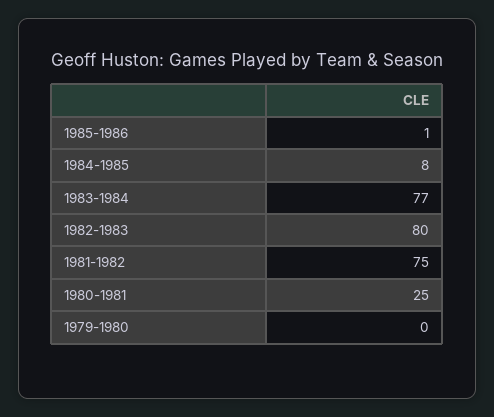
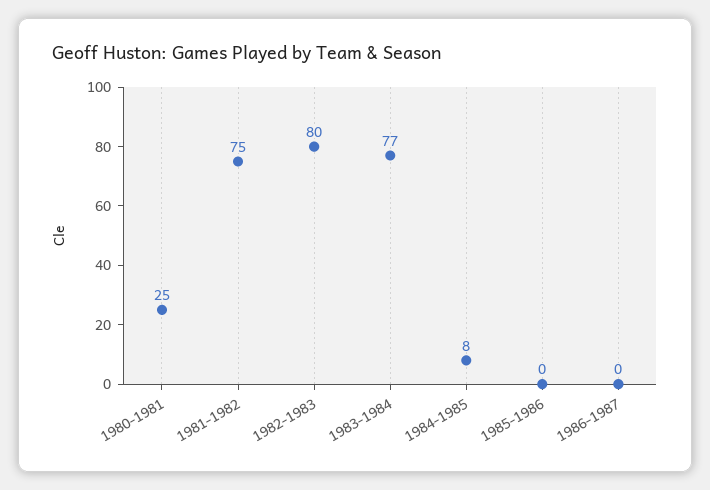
1985-1986: 1 -> 0
1979-1980: 0 -> none
1986-1987: none -> 0

